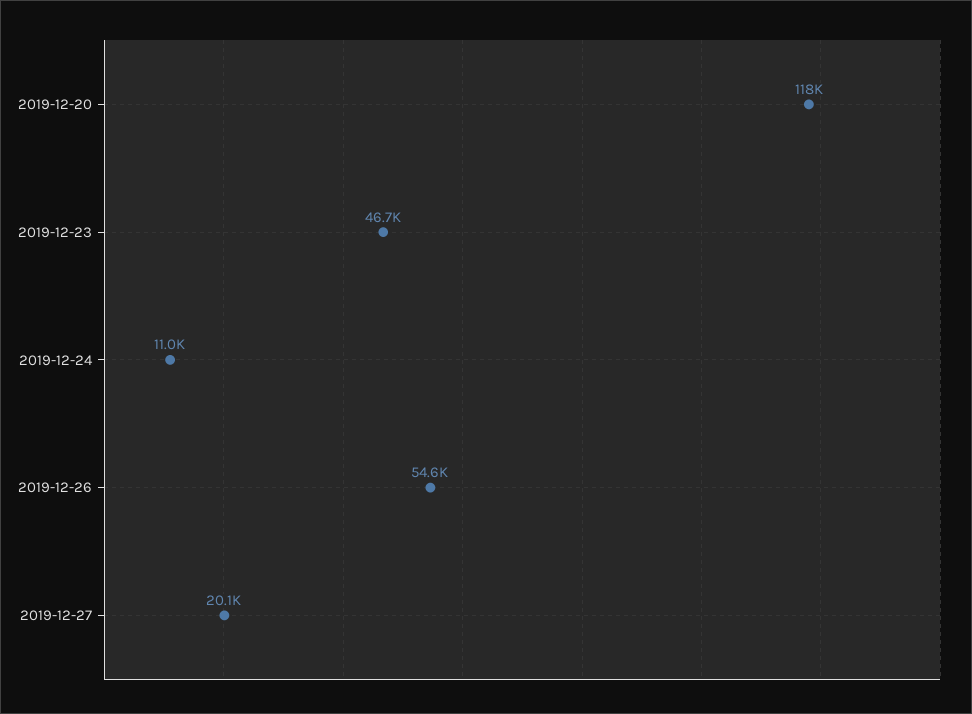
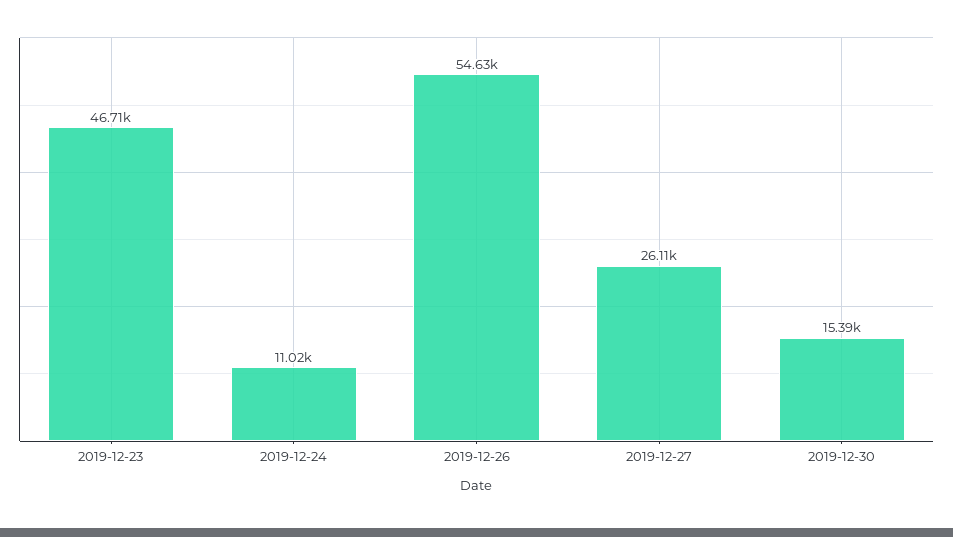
2019-12-20: 118000 -> none
2019-12-27: 20100 -> 26110
2019-12-30: none -> 15390

